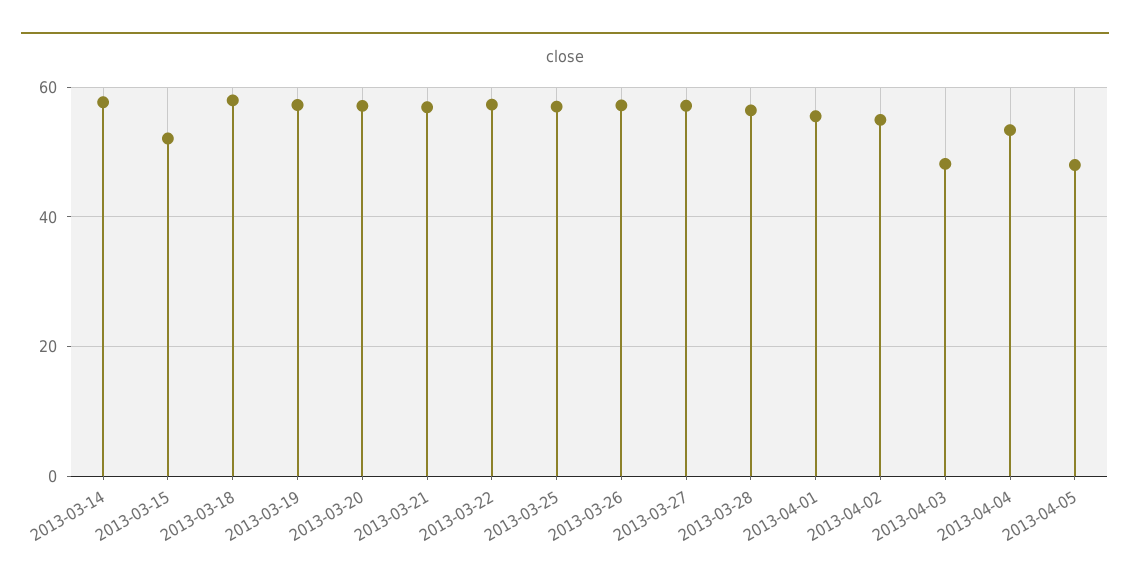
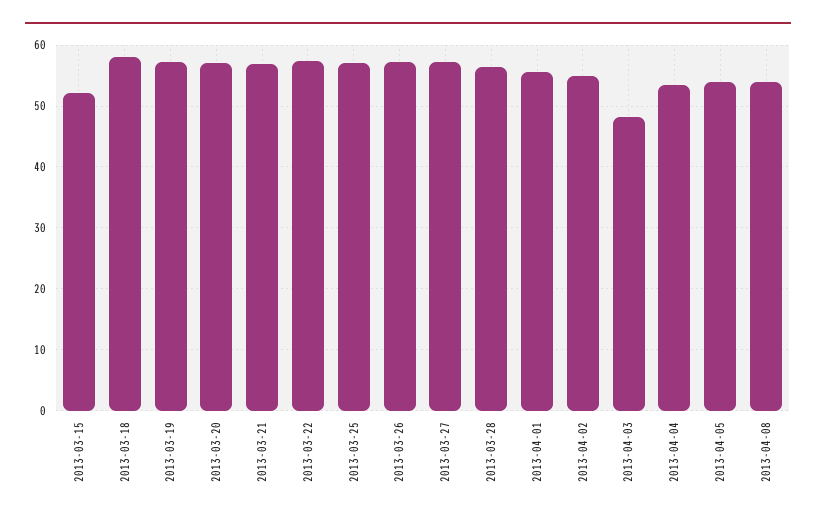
2013-03-14: 58 -> none
2013-04-05: 48 -> 54
2013-04-08: none -> 54

